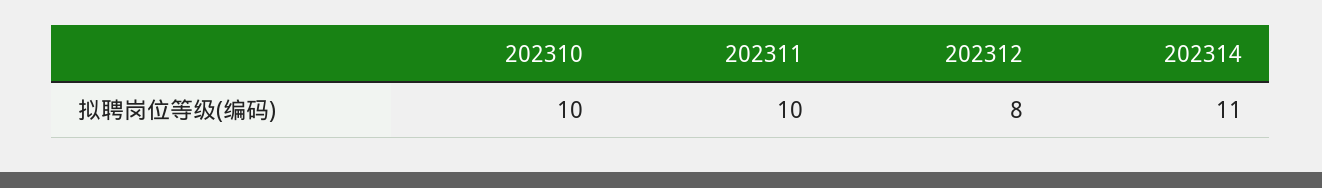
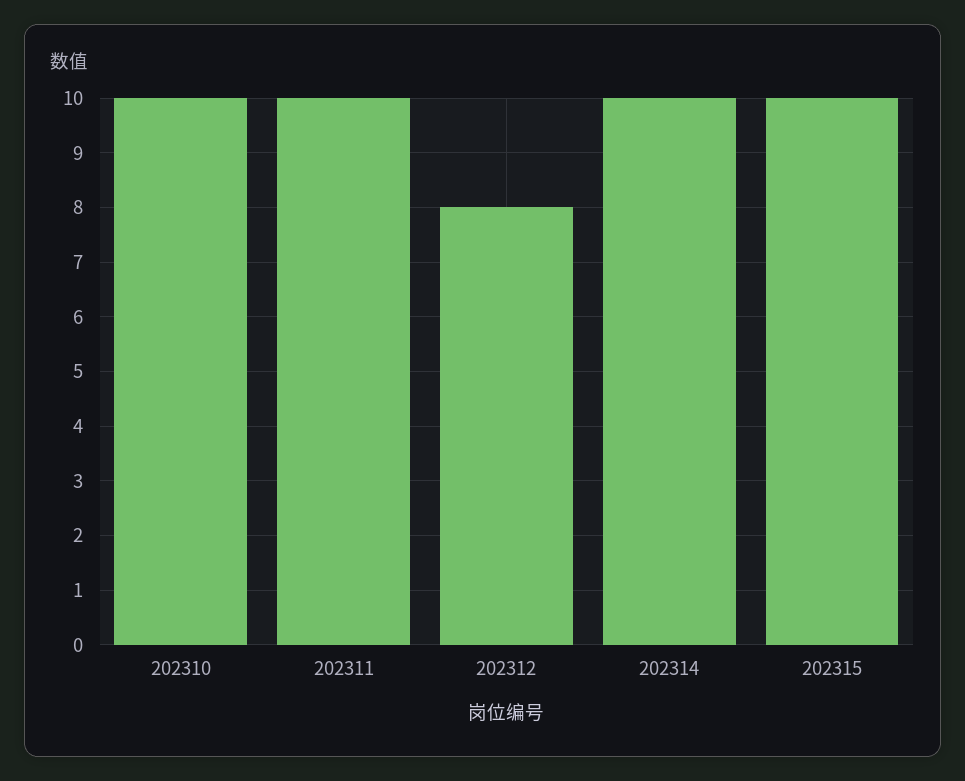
202314: 11 -> 10
202315: none -> 10

